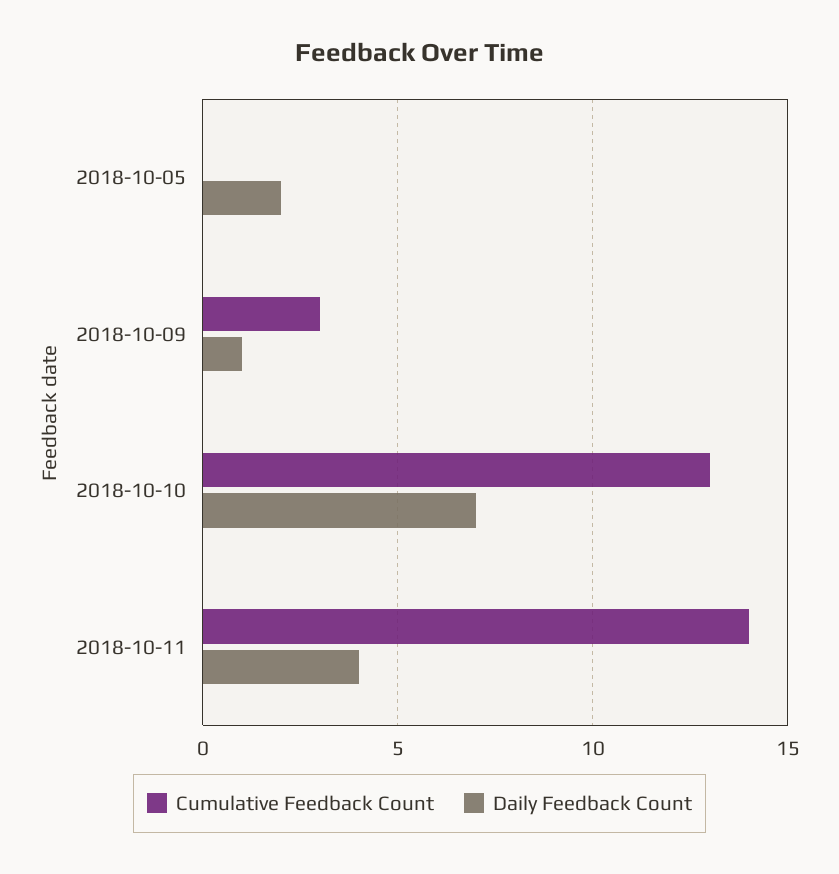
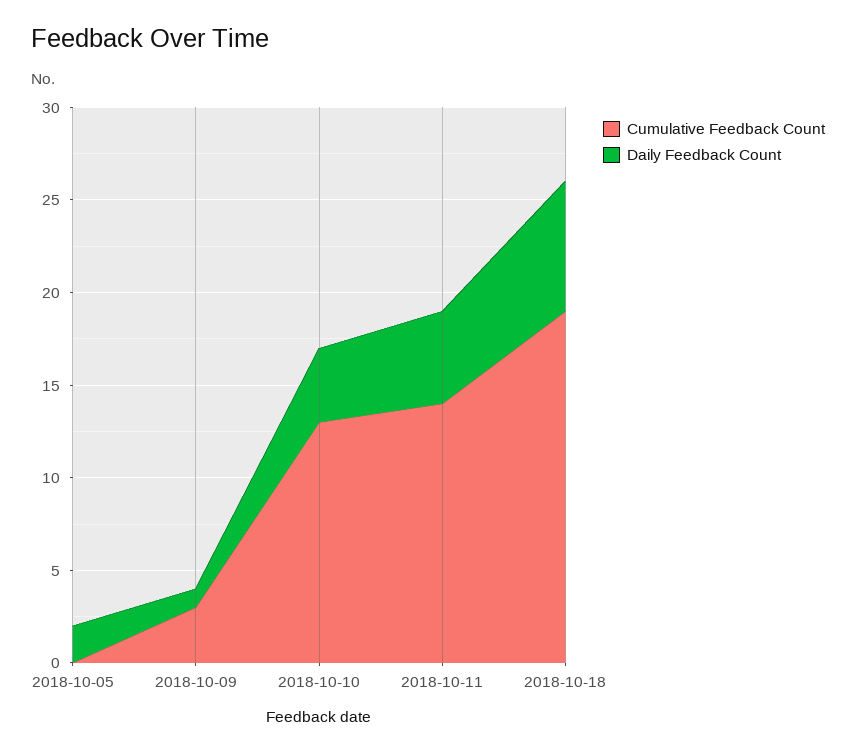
Daily Feedback Count, 2018-10-10: 7 -> 4
Daily Feedback Count, 2018-10-11: 4 -> 5
Cumulative Feedback Count, 2018-10-18: none -> 19
Daily Feedback Count, 2018-10-18: none -> 7

